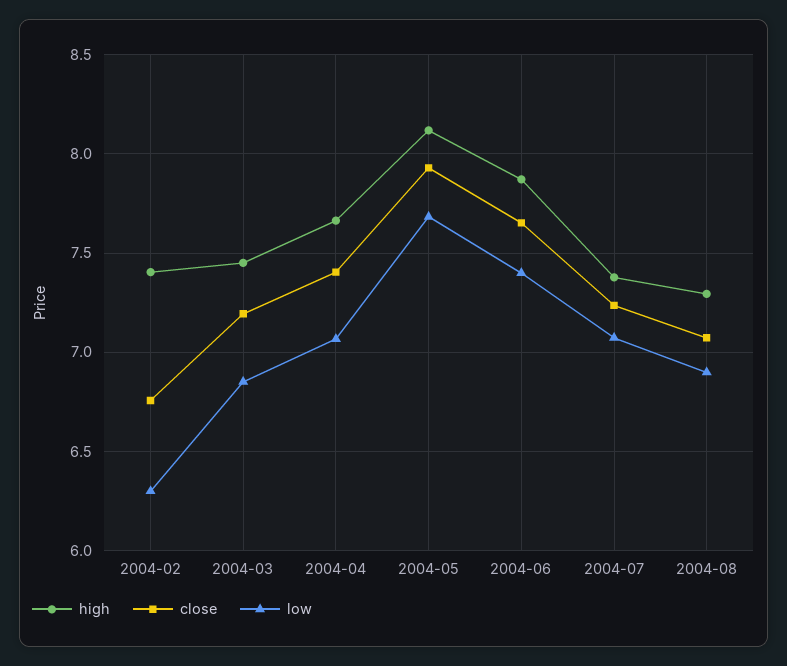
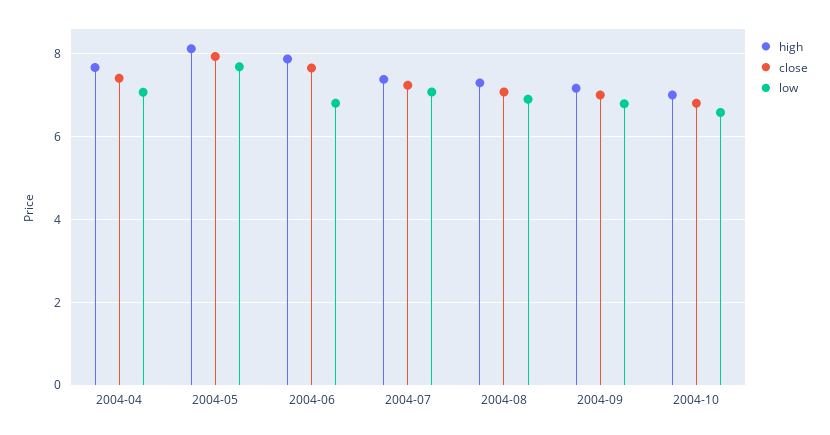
high, 2004-02: 7.4 -> none
close, 2004-02: 6.75 -> none
low, 2004-02: 6.3 -> none
high, 2004-03: 7.45 -> none
close, 2004-03: 7.2 -> none
low, 2004-03: 6.85 -> none
low, 2004-06: 7.4 -> 6.8
high, 2004-09: none -> 7.2
close, 2004-09: none -> 7
low, 2004-09: none -> 6.8
high, 2004-10: none -> 7
close, 2004-10: none -> 6.8
low, 2004-10: none -> 6.6

